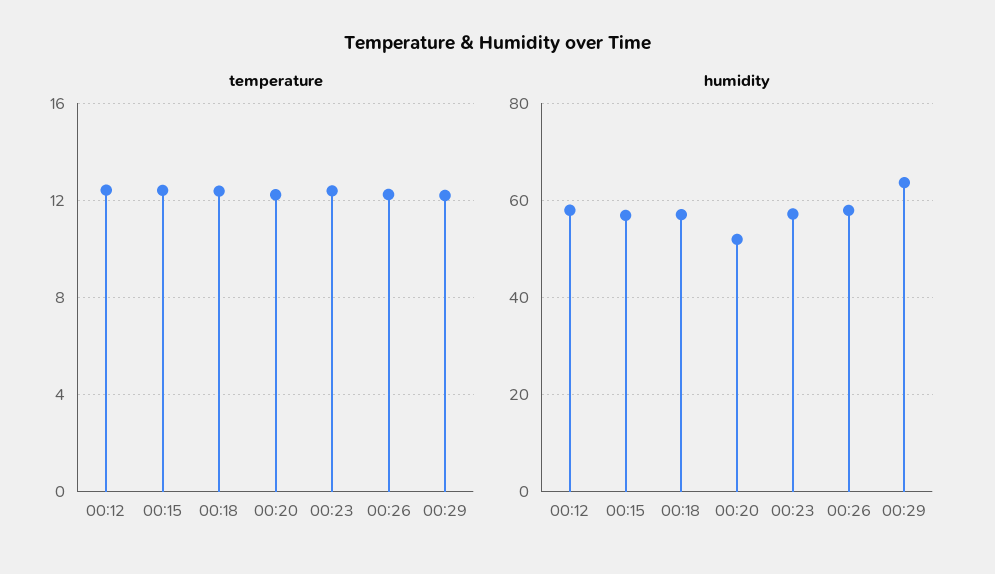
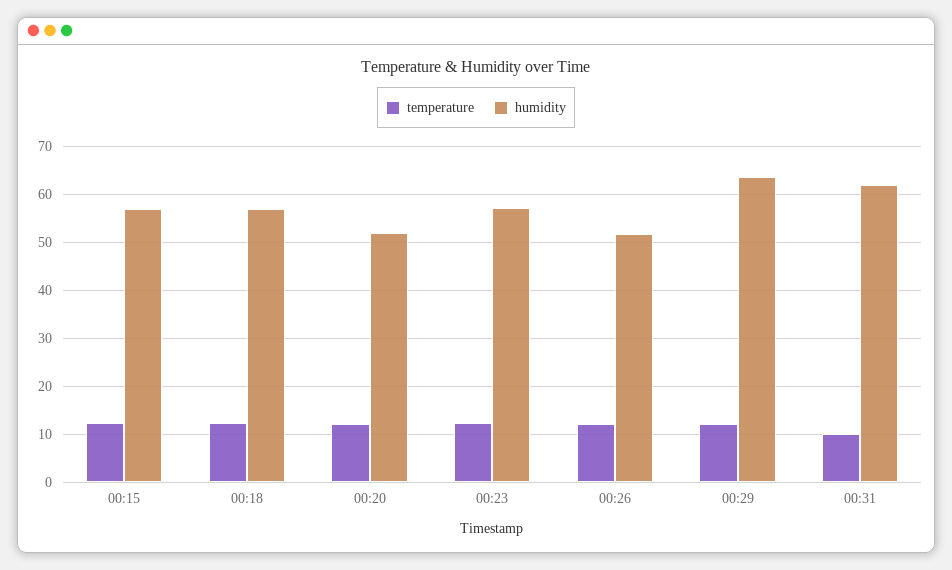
temperature, 00:12: 12.5 -> none
humidity, 00:12: 58 -> none
humidity, 00:26: 58 -> 52
temperature, 00:31: none -> 10
humidity, 00:31: none -> 62

